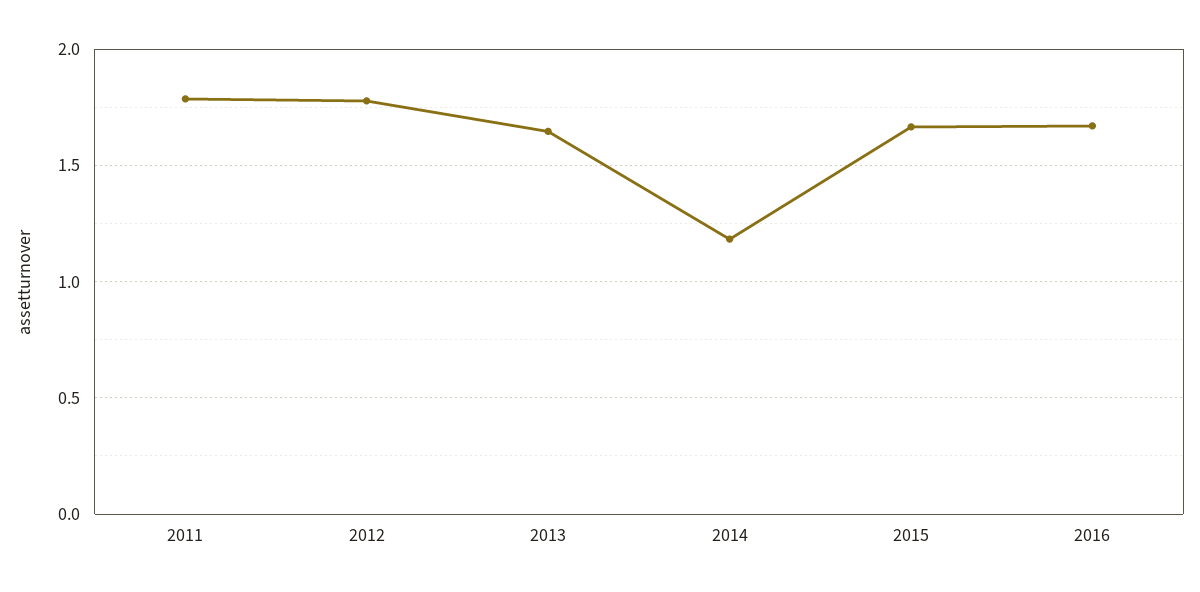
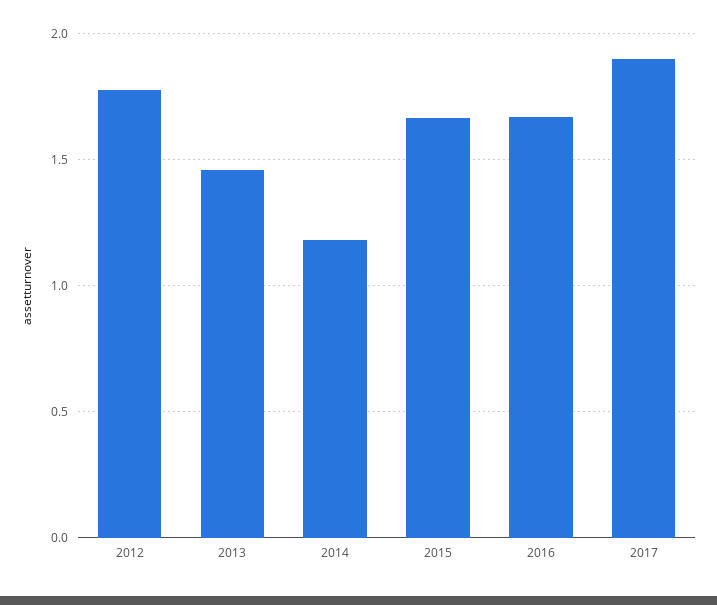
2011: 1.8 -> none
2013: 1.65 -> 1.45
2017: none -> 1.9

